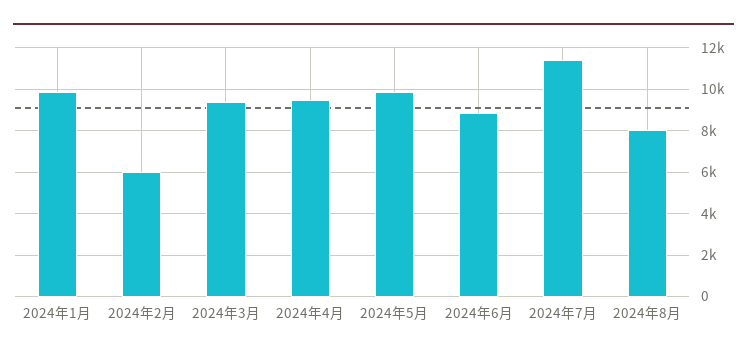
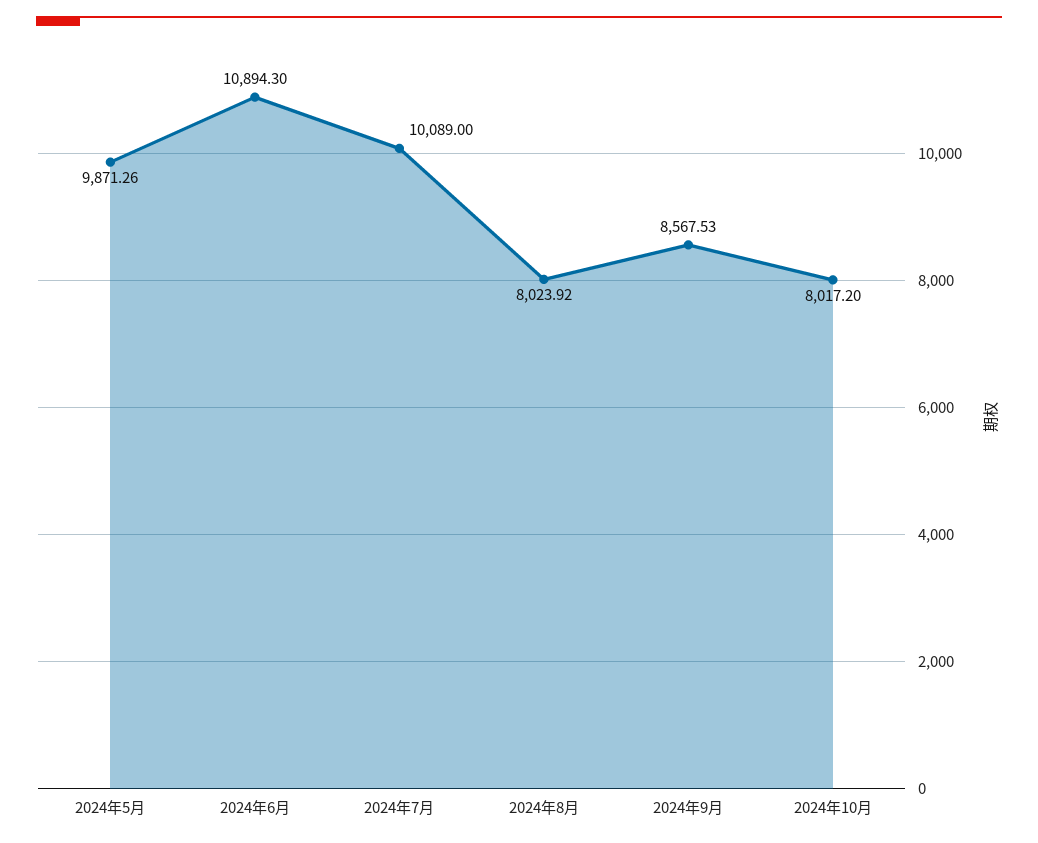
2024年1月: 10000 -> none
2024年2月: 6000 -> none
2024年3月: 9500 -> none
2024年4月: 9500 -> none
2024年6月: 9000 -> 10894.3
2024年7月: 11500 -> 10089
2024年9月: none -> 8567.53
2024年10月: none -> 8017.2

